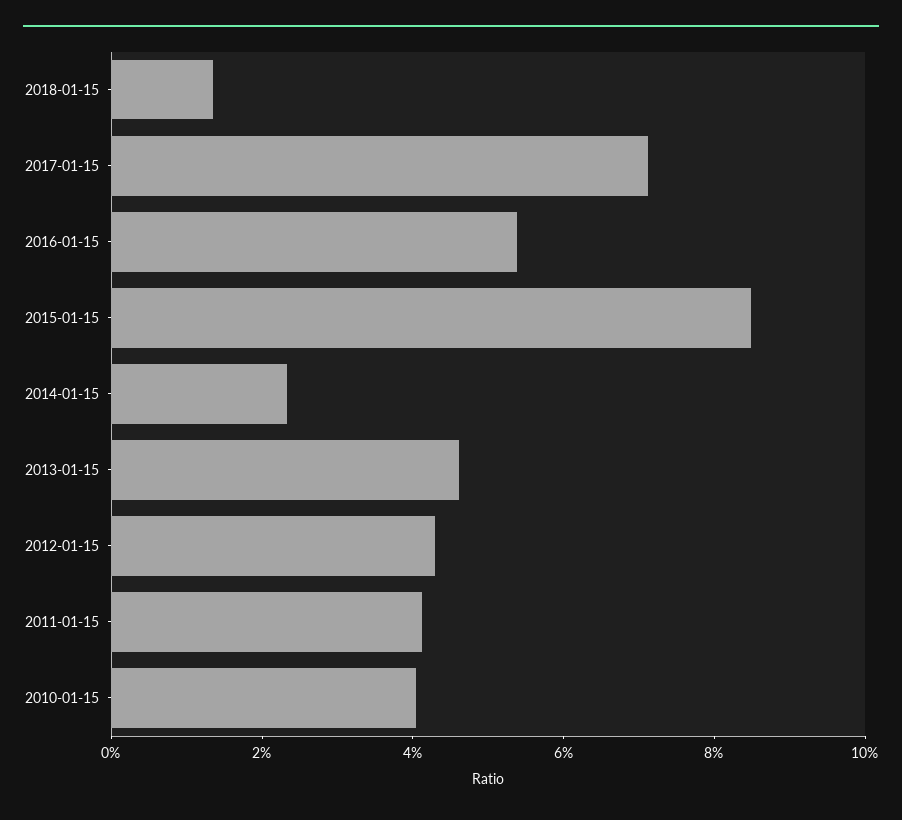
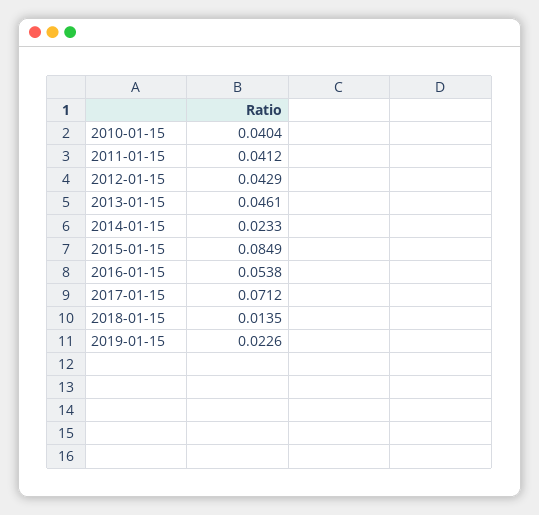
2019-01-15: none -> 0.0226

